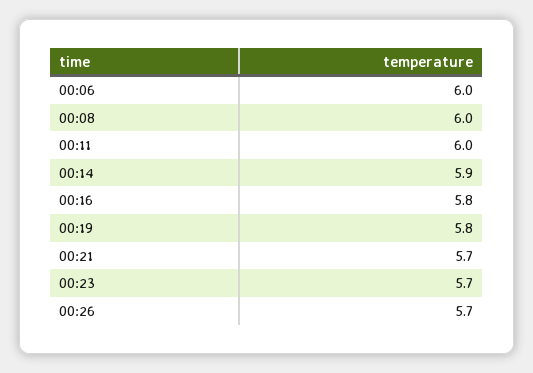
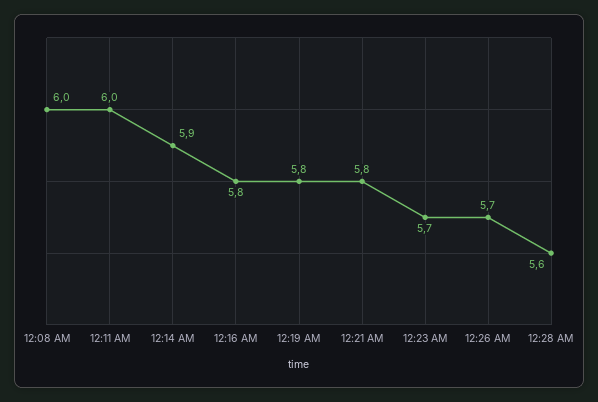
00:06: 6 -> none
00:21: 5.7 -> 5.8
12:28 AM: none -> 5.6

